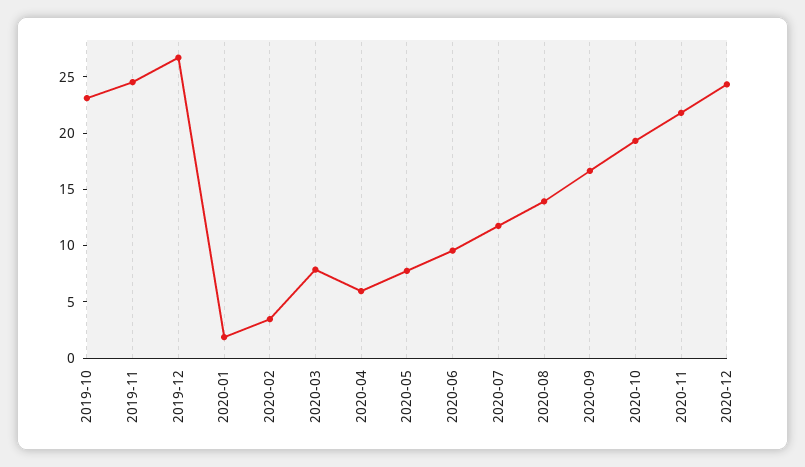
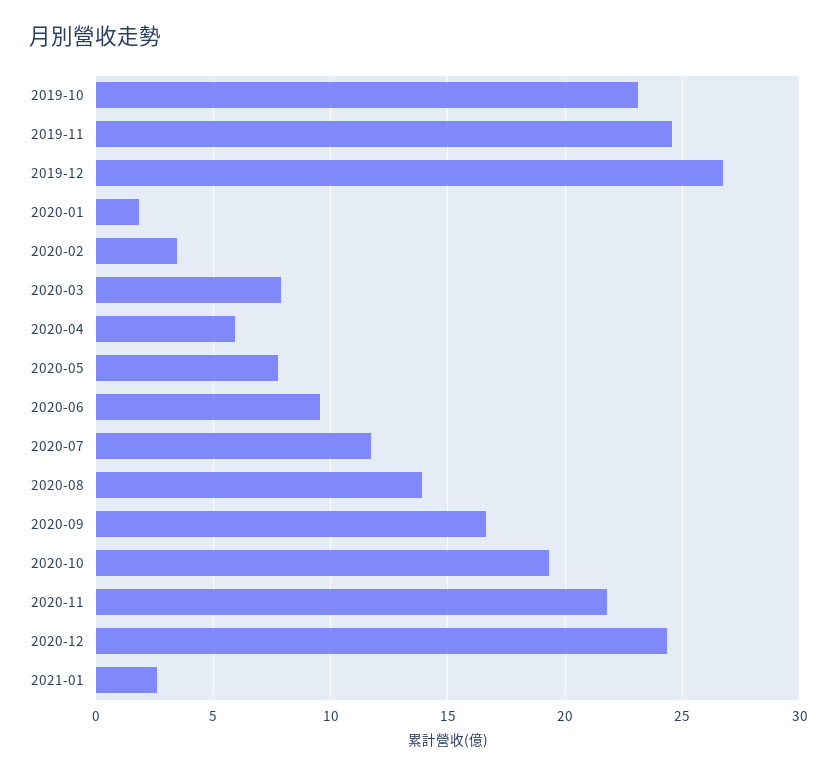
2021-01: none -> 2.5

